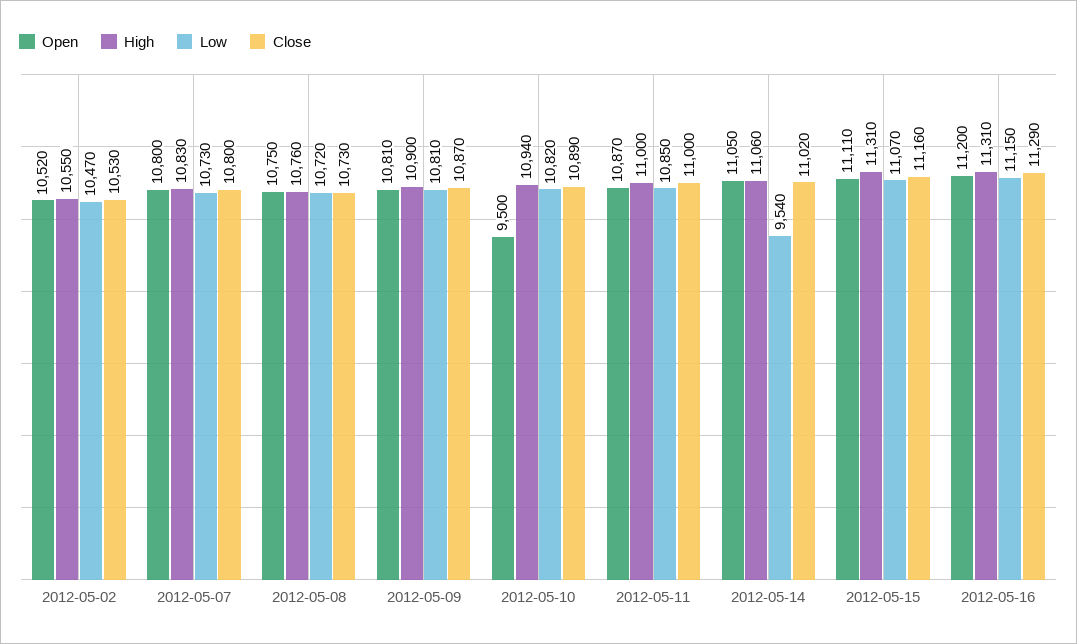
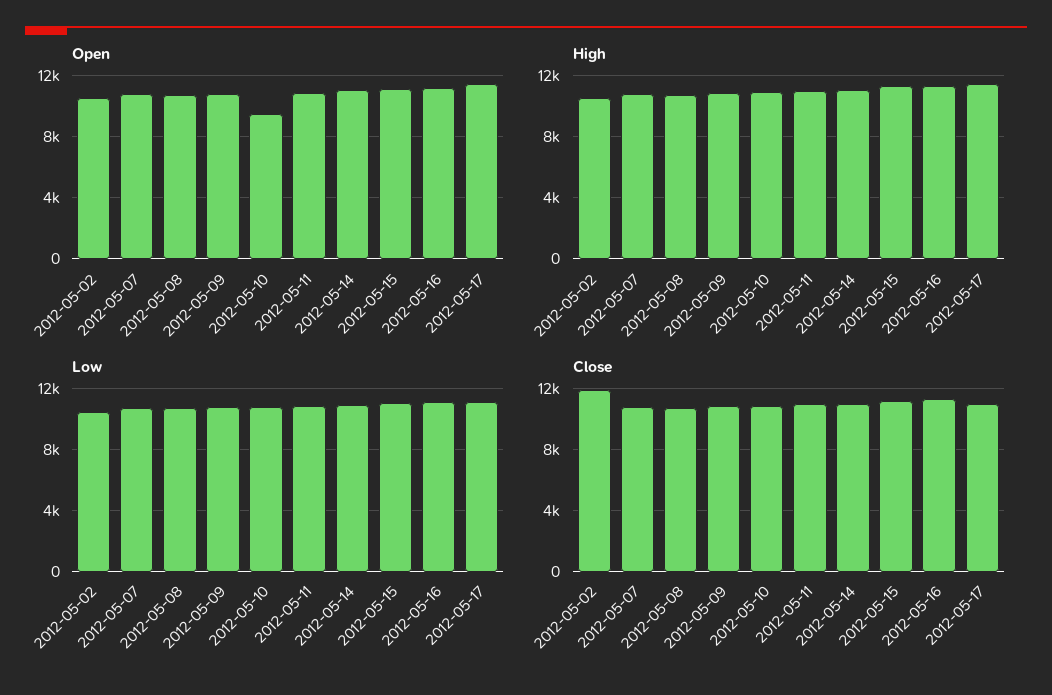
Close, 2012-05-02: 10530 -> 12000
Low, 2012-05-14: 9540 -> 11000
Open, 2012-05-17: none -> 11500
High, 2012-05-17: none -> 11500
Low, 2012-05-17: none -> 11000
Close, 2012-05-17: none -> 11000

